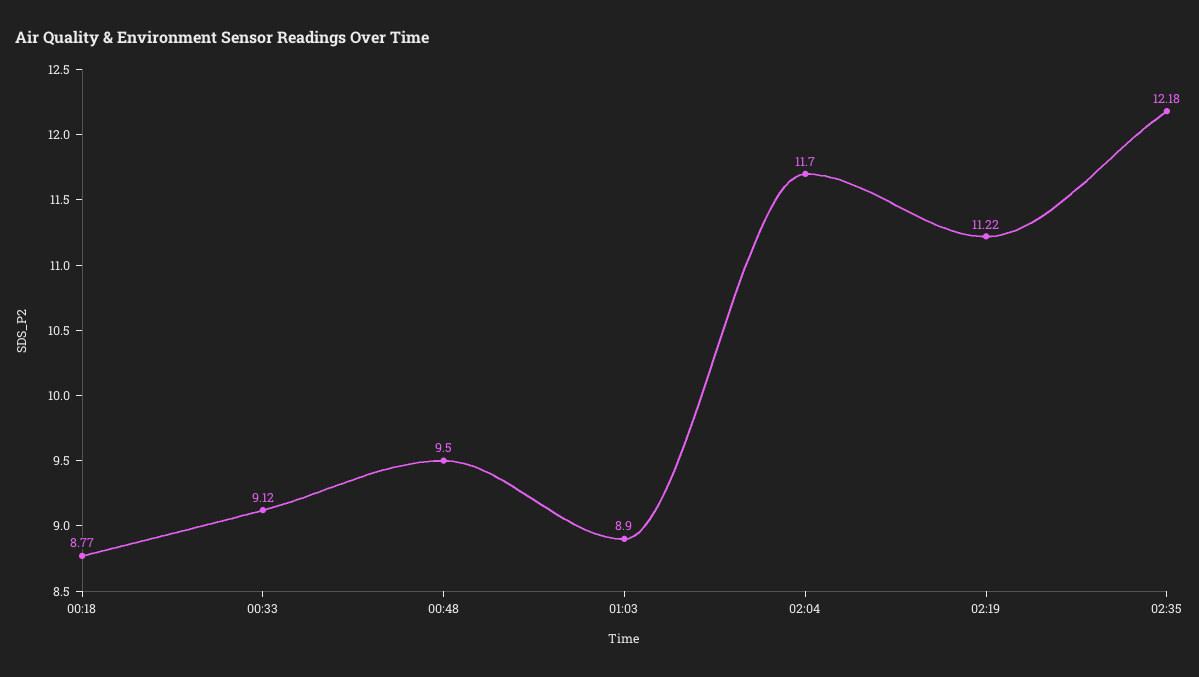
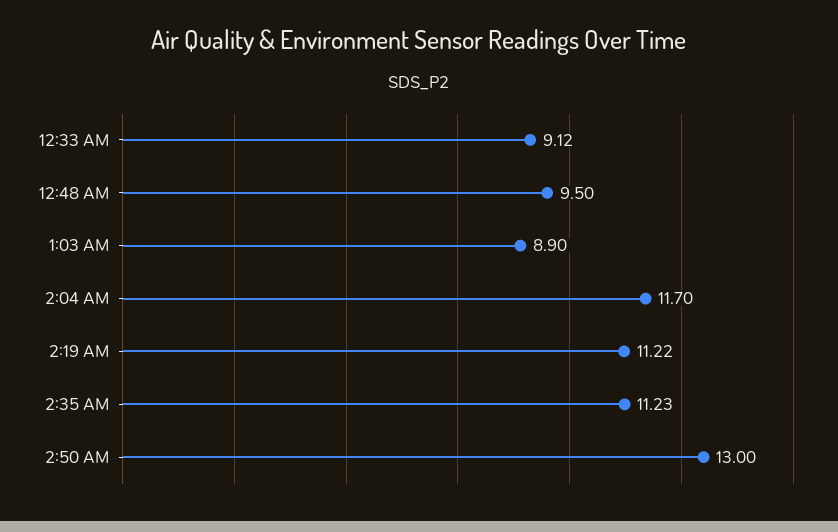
00:18: 8.77 -> none
02:35: 12.18 -> 11.23
2:50 AM: none -> 13

